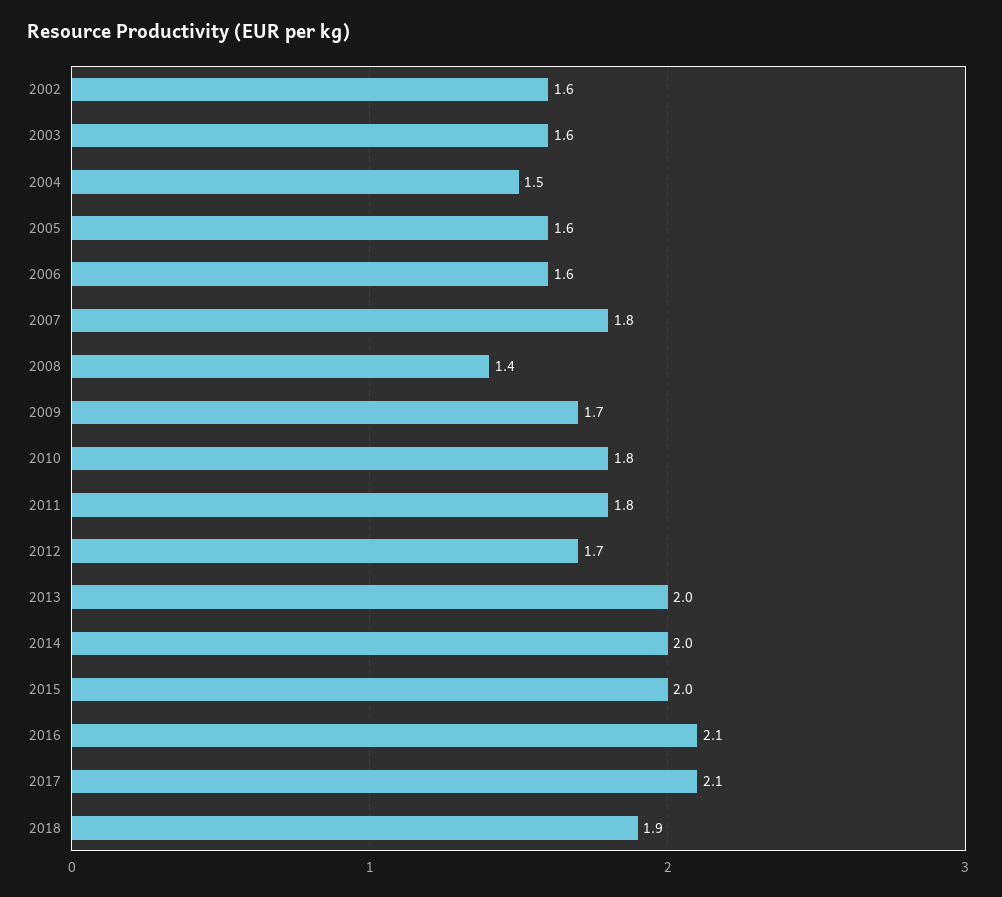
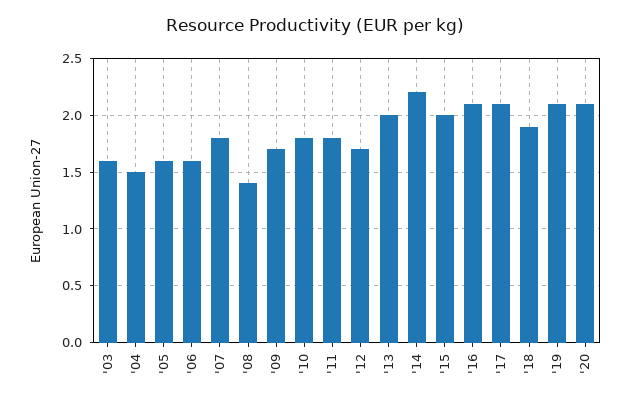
2002: 1.6 -> none
2014: 2 -> 2.2
'19: none -> 2.1
'20: none -> 2.1

